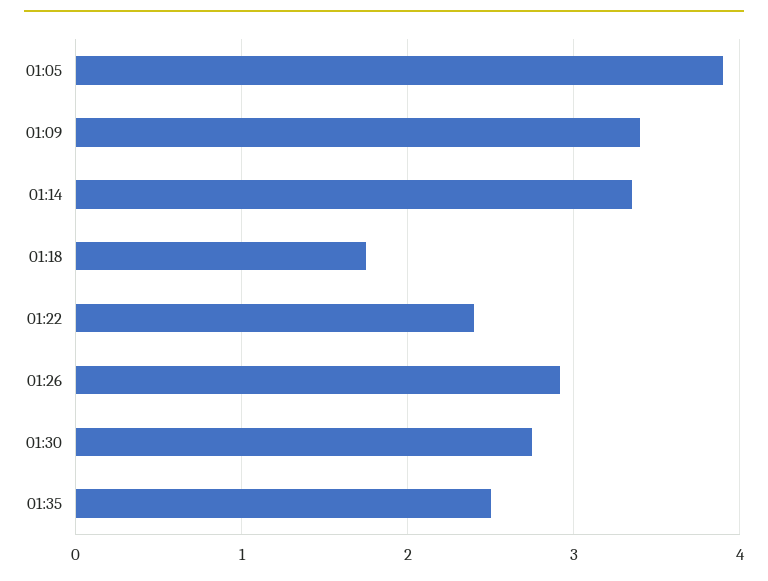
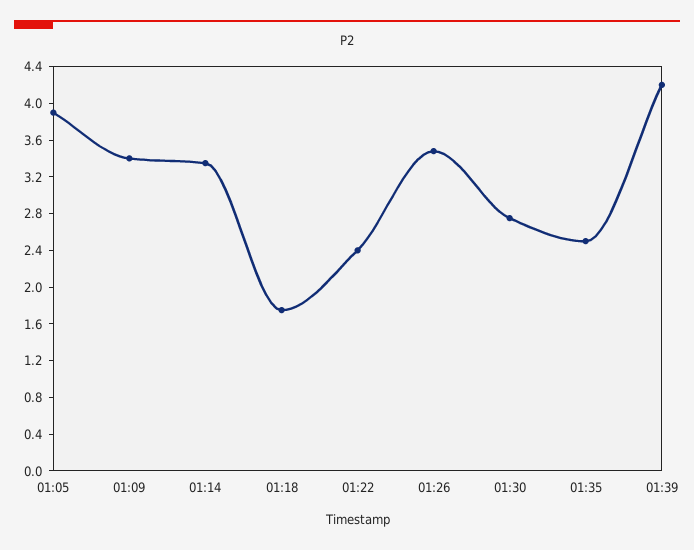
01:26: 2.9 -> 3.5
01:39: none -> 4.2

